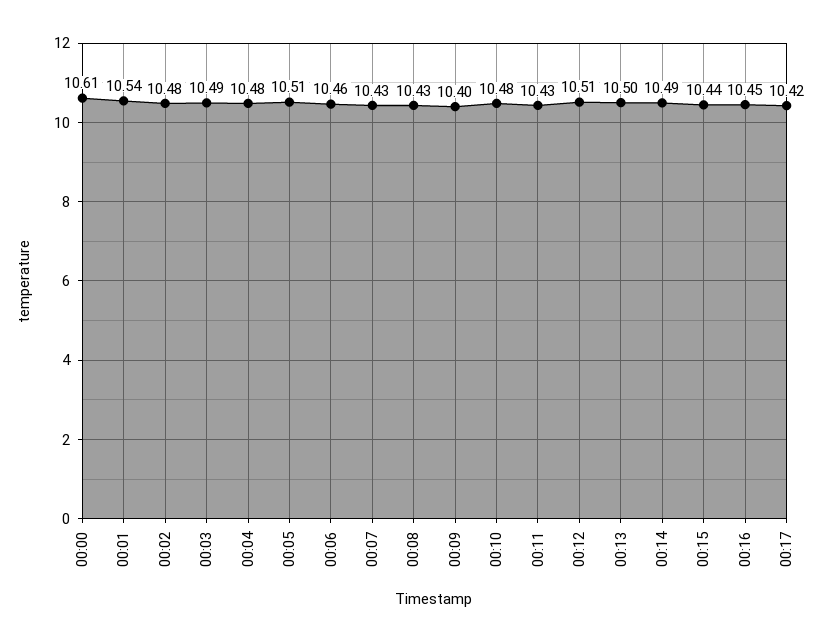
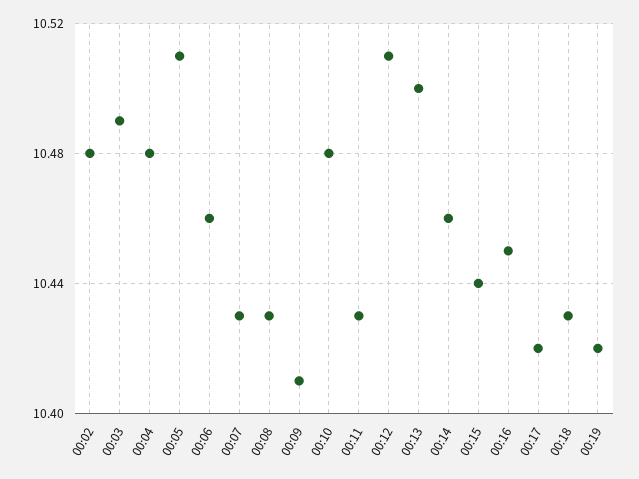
00:00: 10.61 -> none
00:01: 10.54 -> none
00:09: 10.4 -> 10.41
00:14: 10.49 -> 10.46
00:18: none -> 10.43
00:19: none -> 10.42

